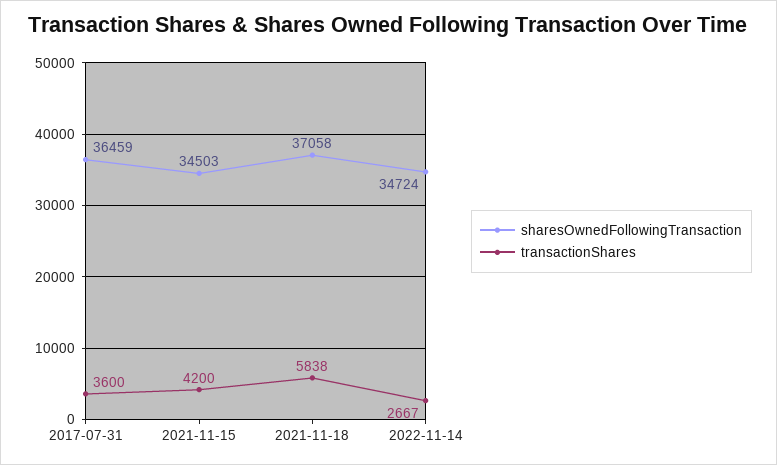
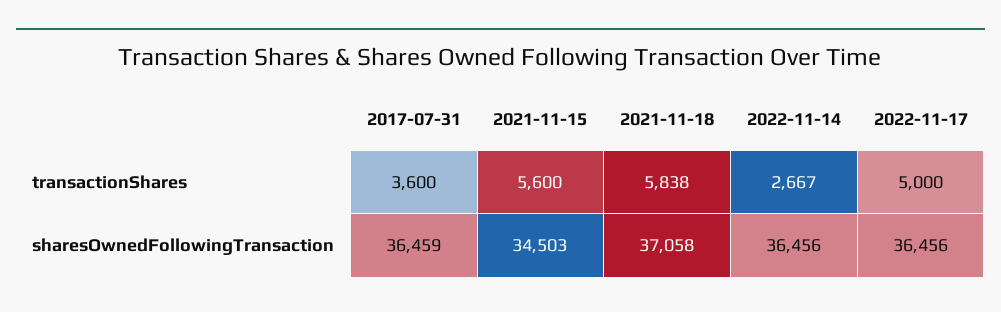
transactionShares, 2021-11-15: 4200 -> 5600
sharesOwnedFollowingTransaction, 2022-11-14: 34724 -> 36456
transactionShares, 2022-11-17: none -> 5000
sharesOwnedFollowingTransaction, 2022-11-17: none -> 36456

